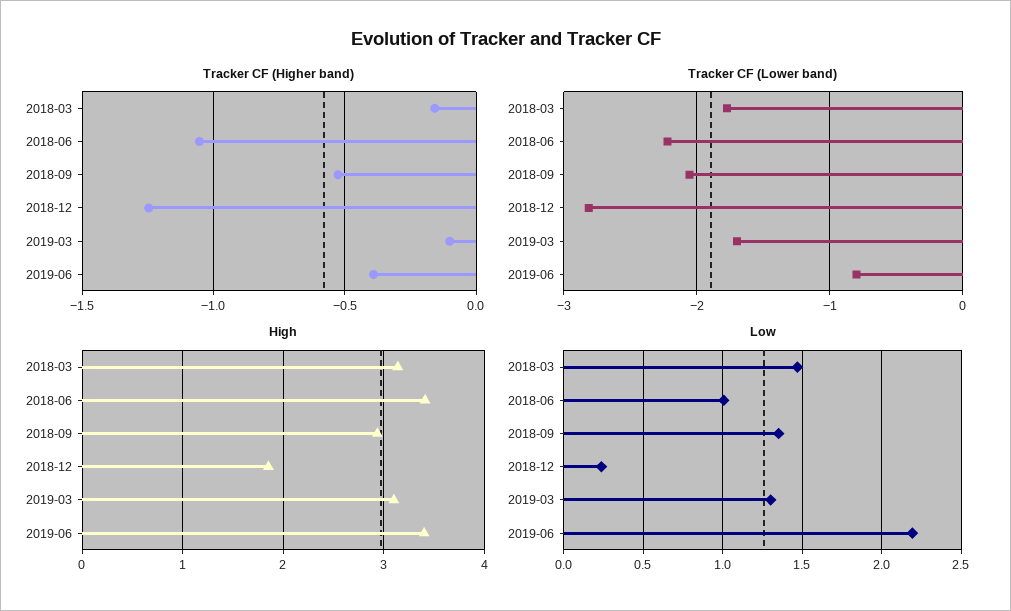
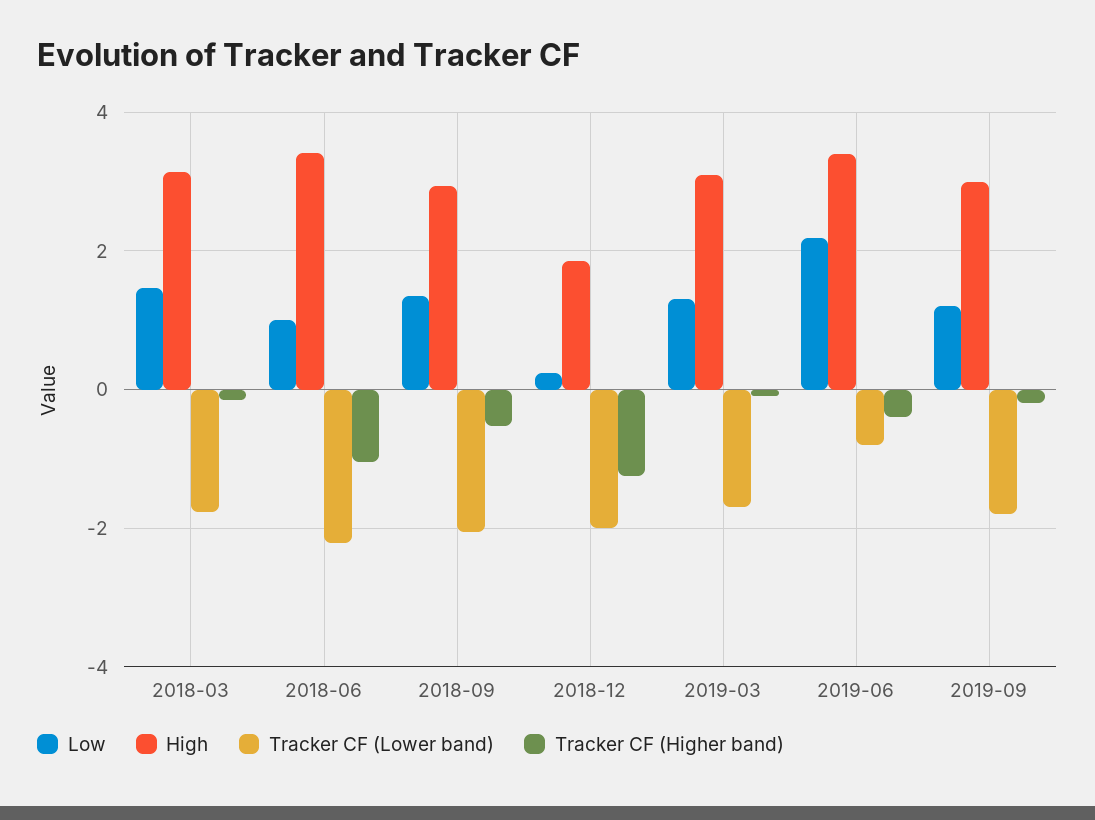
Tracker CF (Lower band), 2018-12: -2.8 -> -2
Low, 2019-09: none -> 1.2
High, 2019-09: none -> 3
Tracker CF (Lower band), 2019-09: none -> -1.8
Tracker CF (Higher band), 2019-09: none -> -0.2

